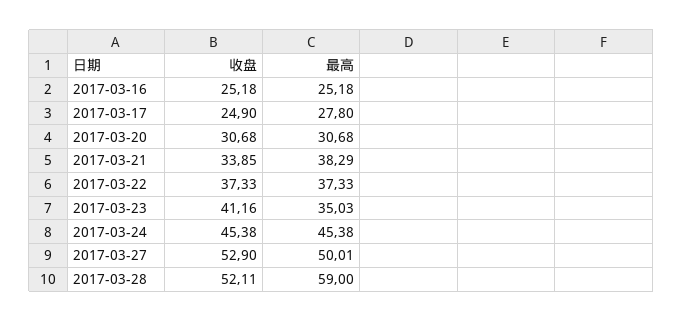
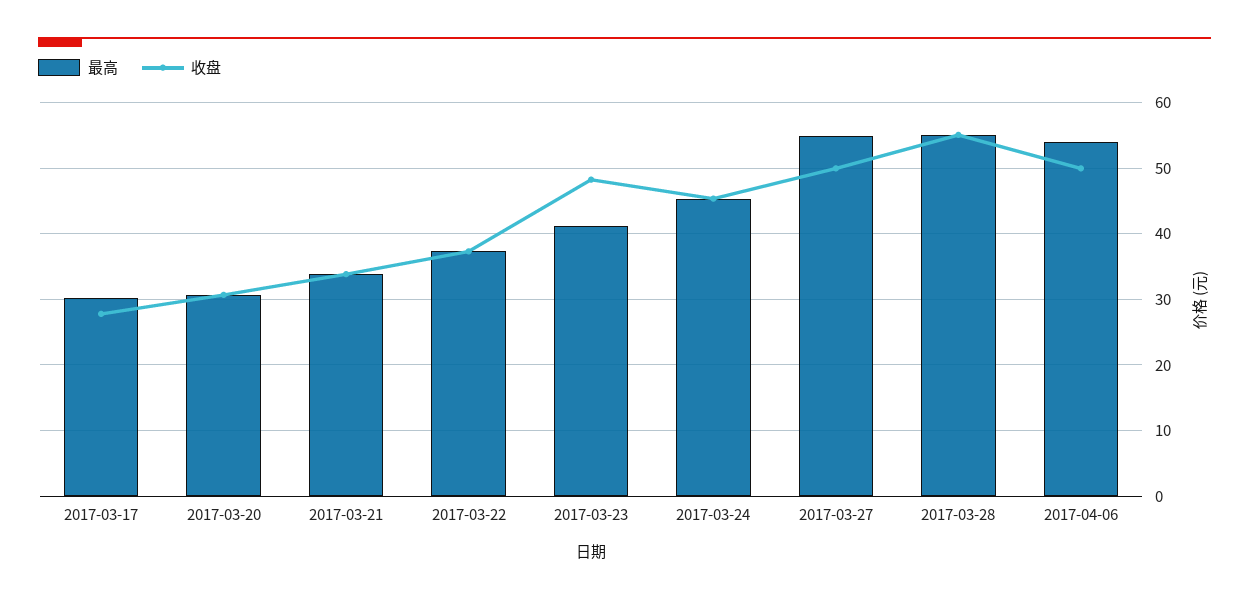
收盘, 2017-03-16: 25.18 -> none
最高, 2017-03-16: 25.18 -> none
收盘, 2017-03-17: 24.9 -> 28
最高, 2017-03-17: 27.8 -> 30
最高, 2017-03-21: 38.29 -> 34
收盘, 2017-03-23: 41.16 -> 48
最高, 2017-03-23: 35.03 -> 41
收盘, 2017-03-27: 52.9 -> 50
最高, 2017-03-27: 50.01 -> 55
收盘, 2017-03-28: 52.11 -> 55
最高, 2017-03-28: 59 -> 55
最高, 2017-04-06: none -> 54
收盘, 2017-04-06: none -> 50

